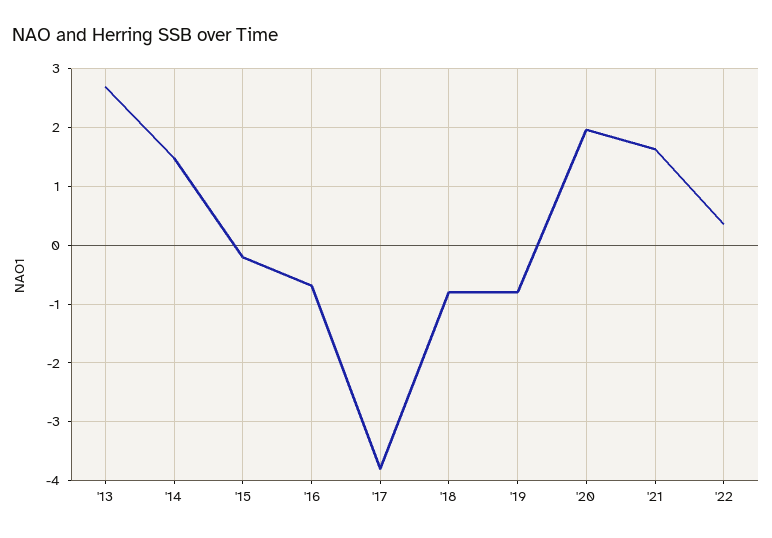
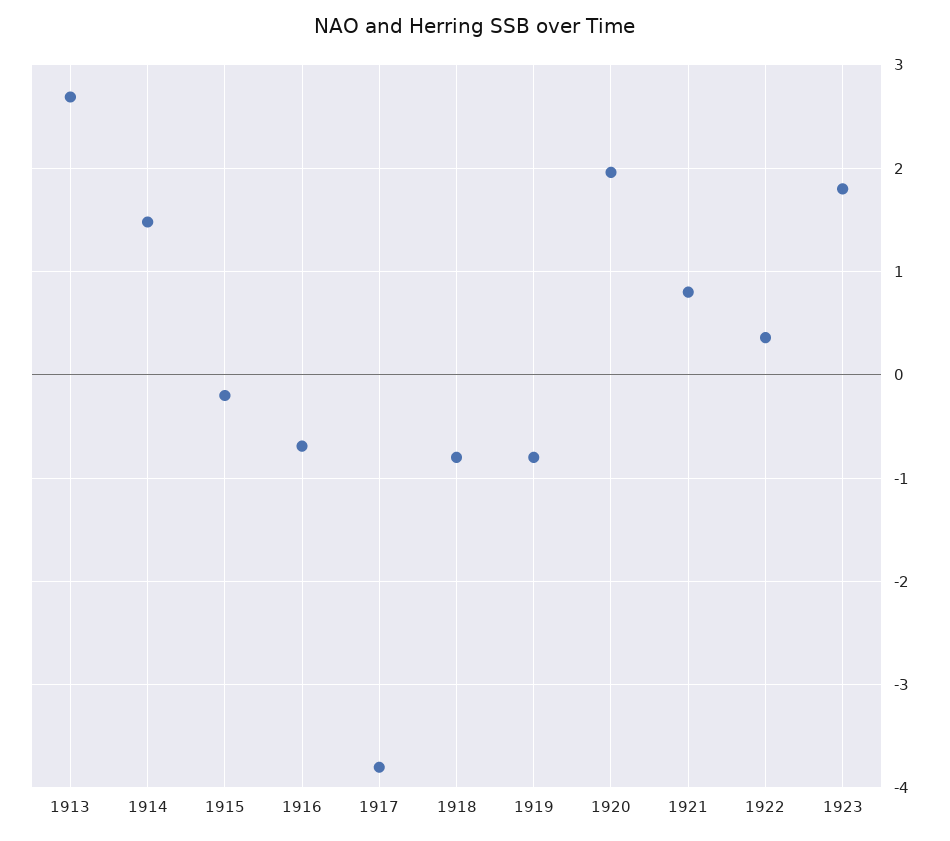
'21: 1.6 -> 0.8
1923: none -> 1.8

